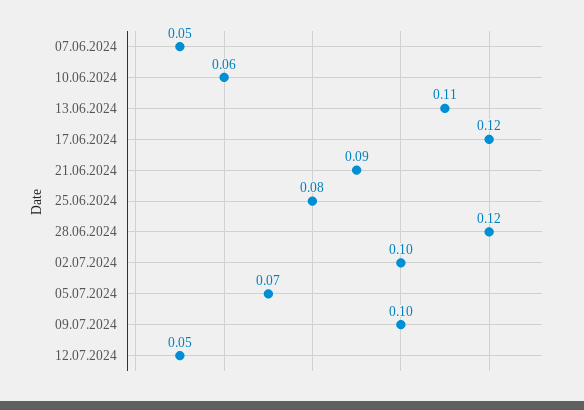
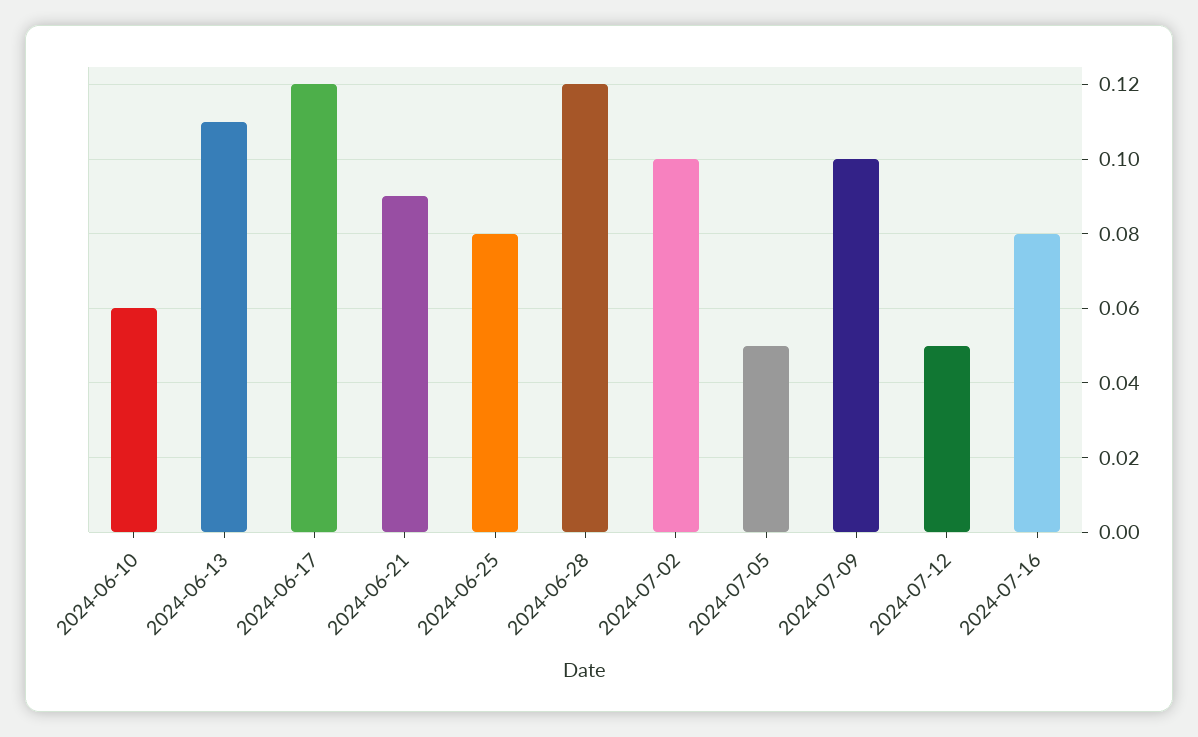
07.06.2024: 0.05 -> none
05.07.2024: 0.07 -> 0.05
2024-07-16: none -> 0.08

